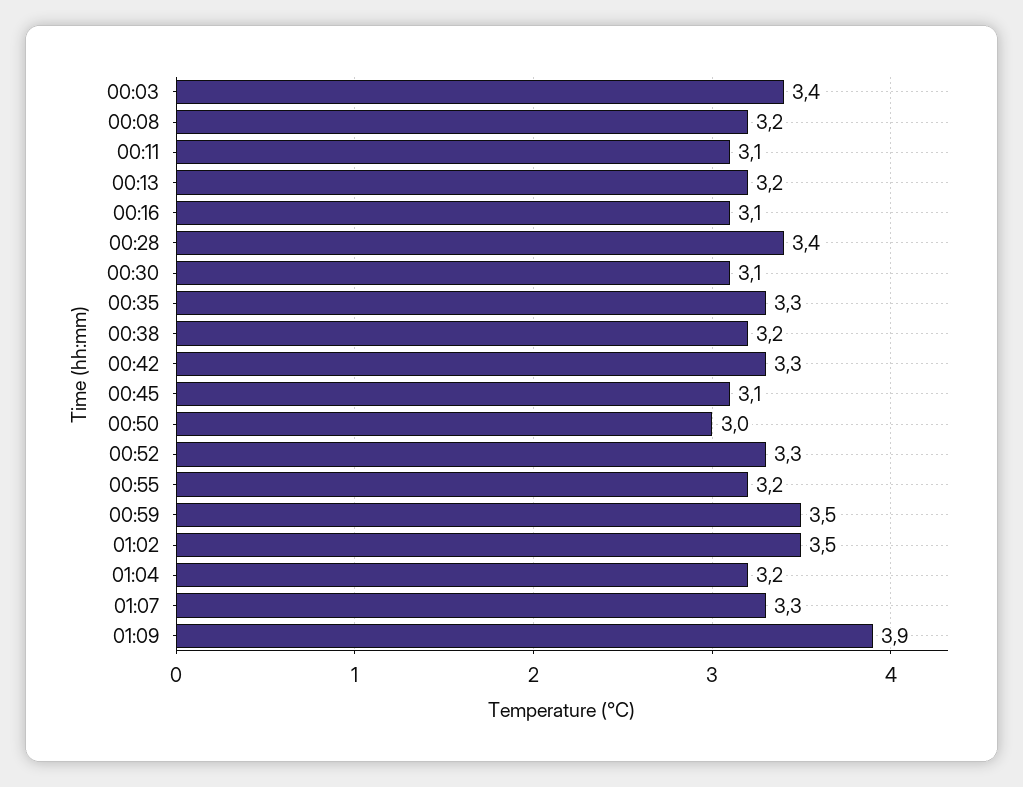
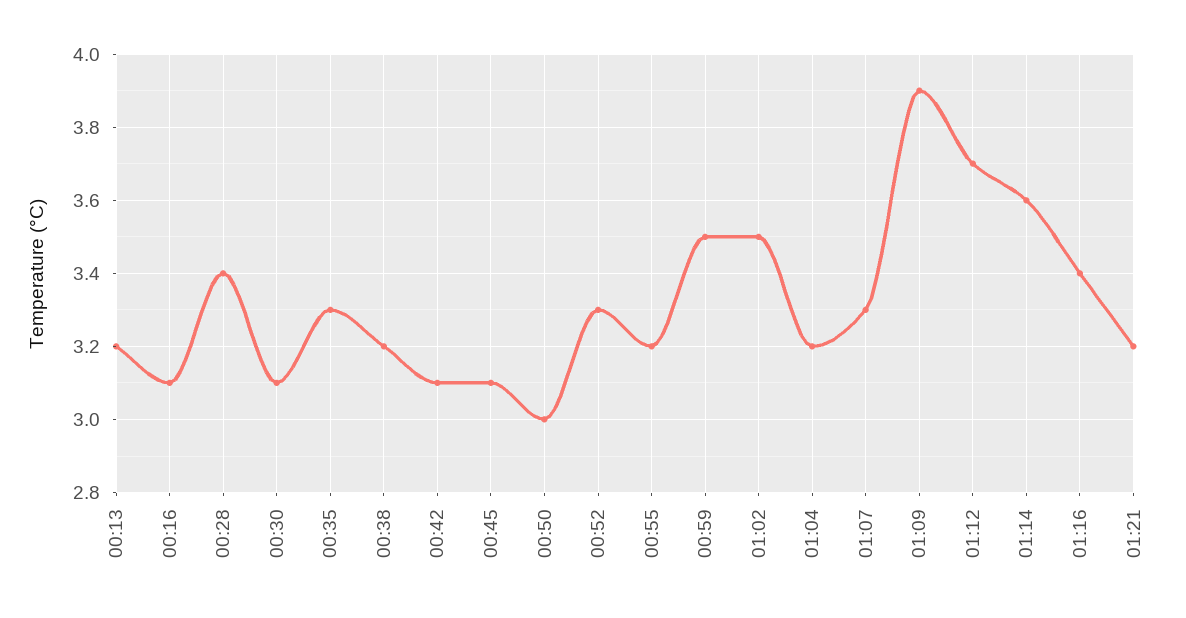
00:03: 3.4 -> none
00:08: 3.2 -> none
00:11: 3.1 -> none
00:42: 3.3 -> 3.1
01:12: none -> 3.7
01:14: none -> 3.6
01:16: none -> 3.4
01:21: none -> 3.2

